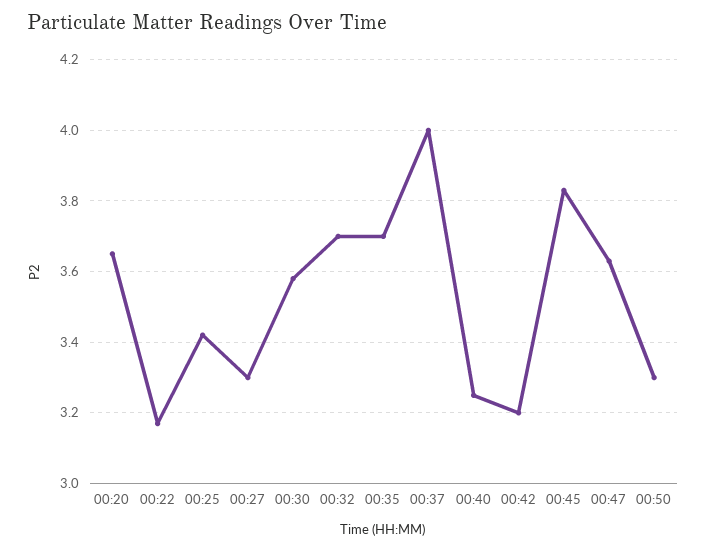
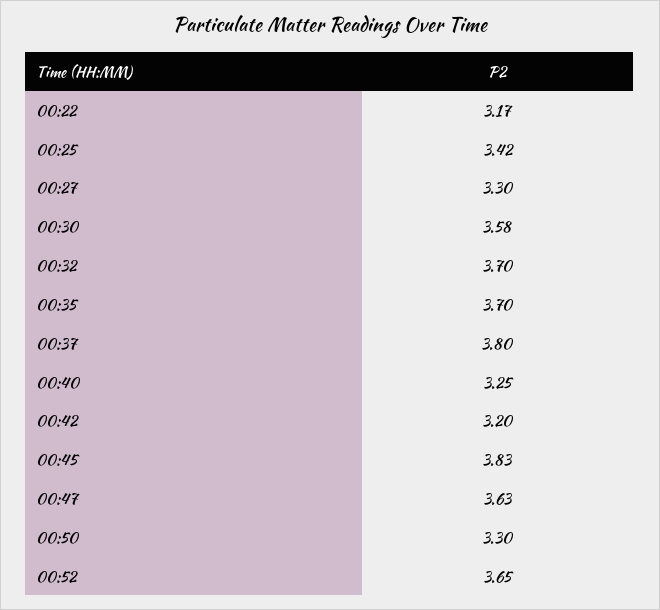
00:20: 3.65 -> none
00:37: 4 -> 3.8
00:52: none -> 3.65

